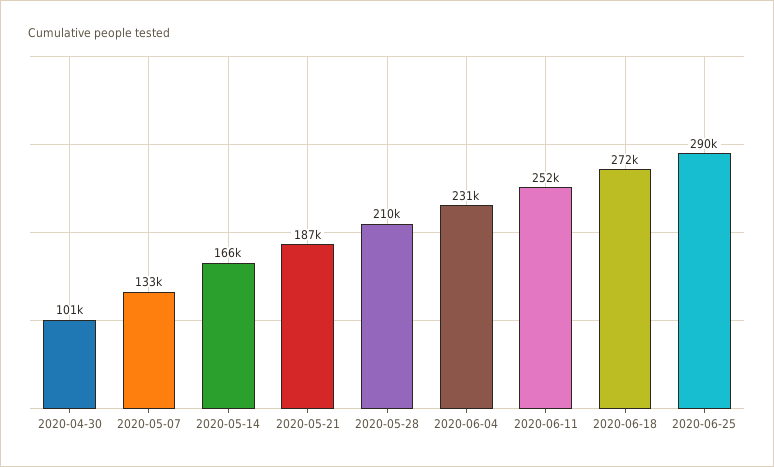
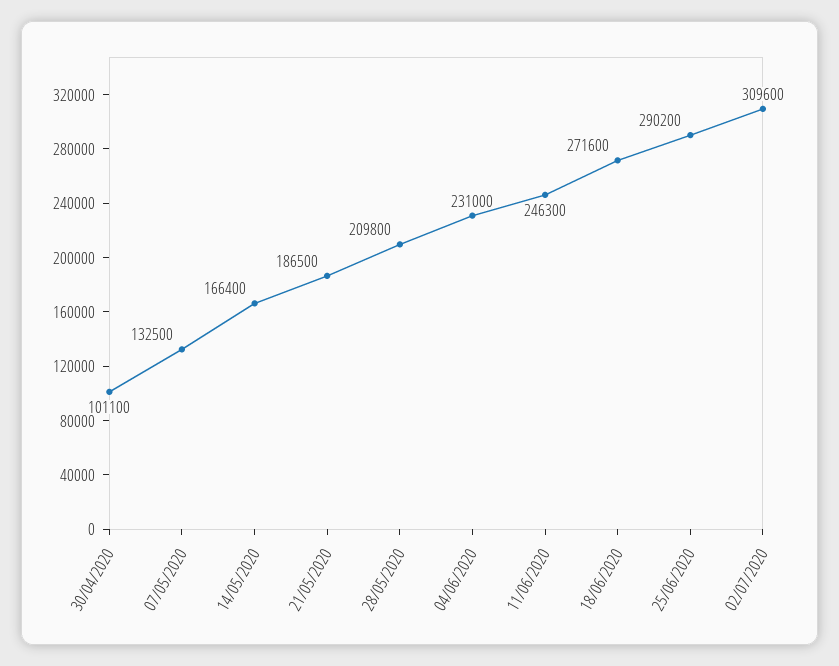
2020-06-11: 252000 -> 246300
02/07/2020: none -> 309600

